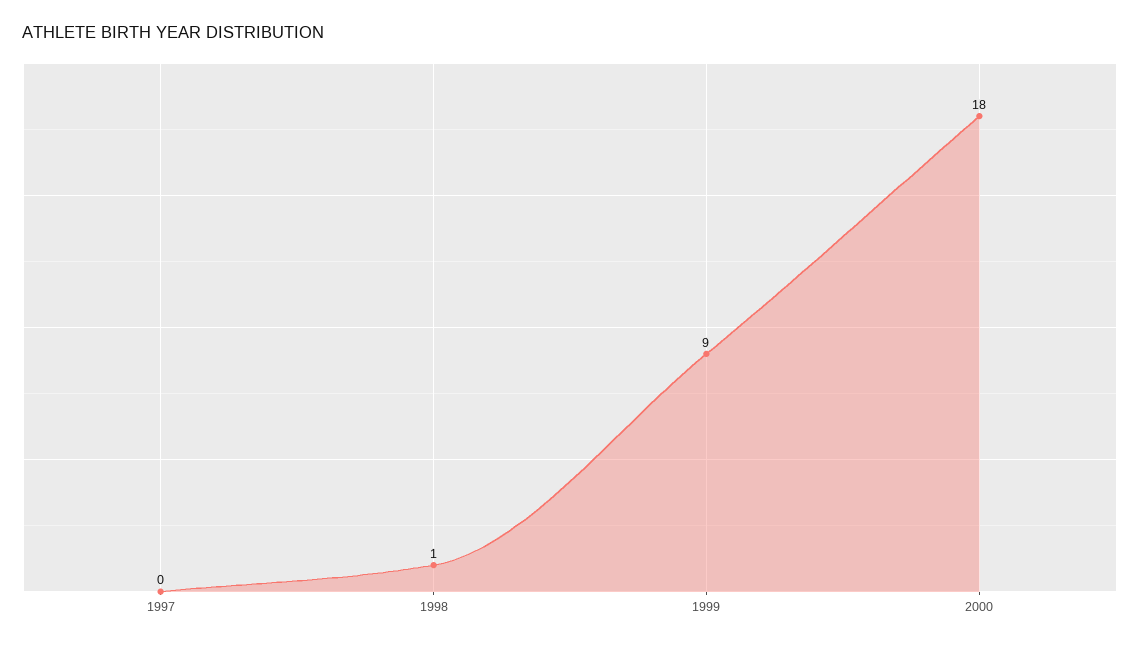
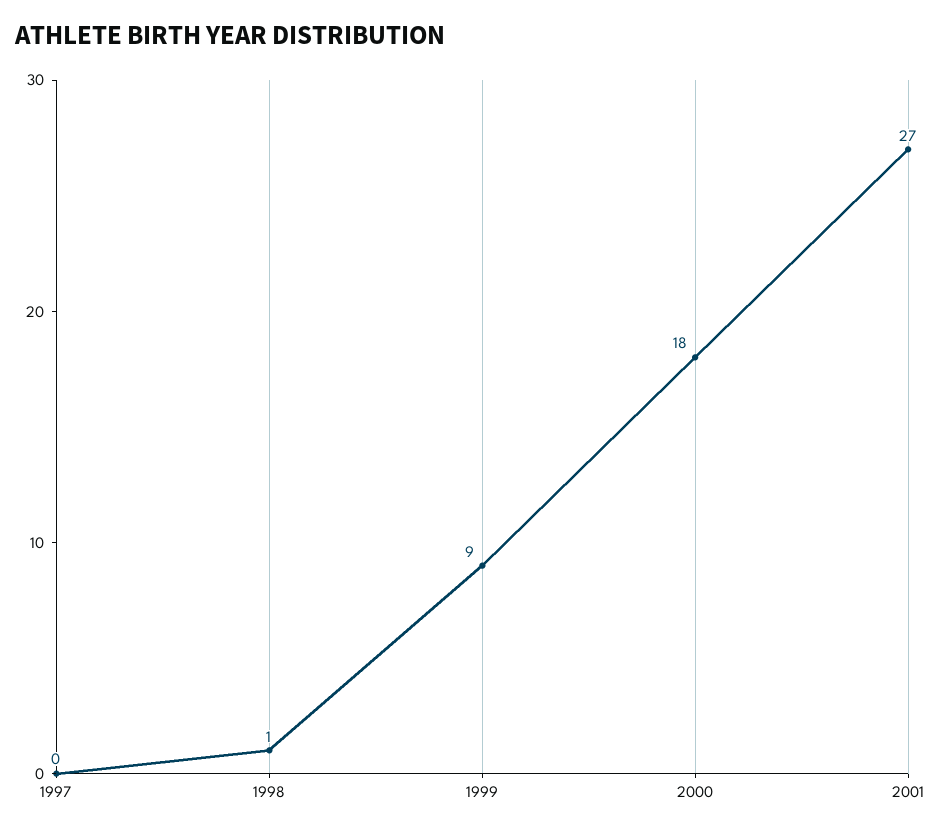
2001: none -> 27

